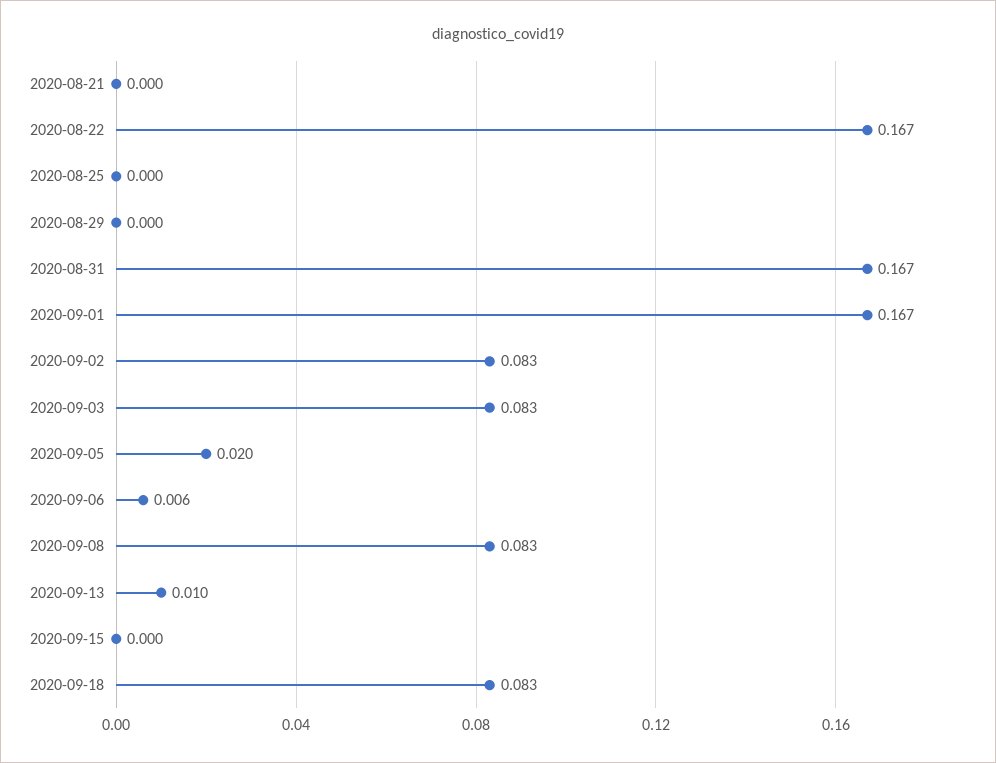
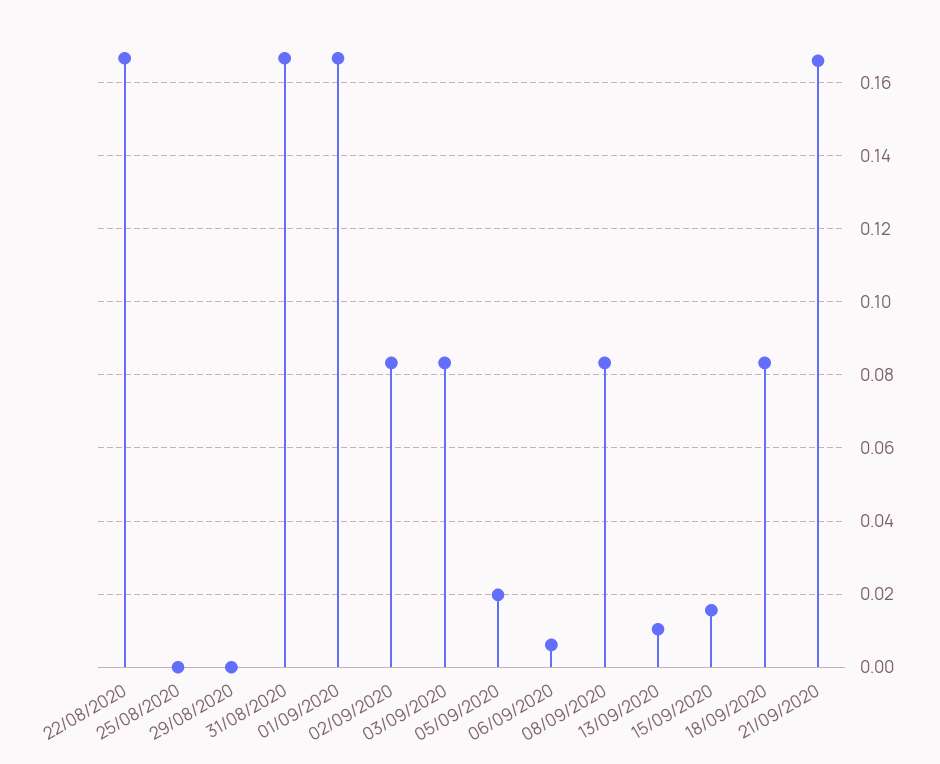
2020-08-21: 0 -> none
2020-09-15: 0 -> 0.016
21/09/2020: none -> 0.166

